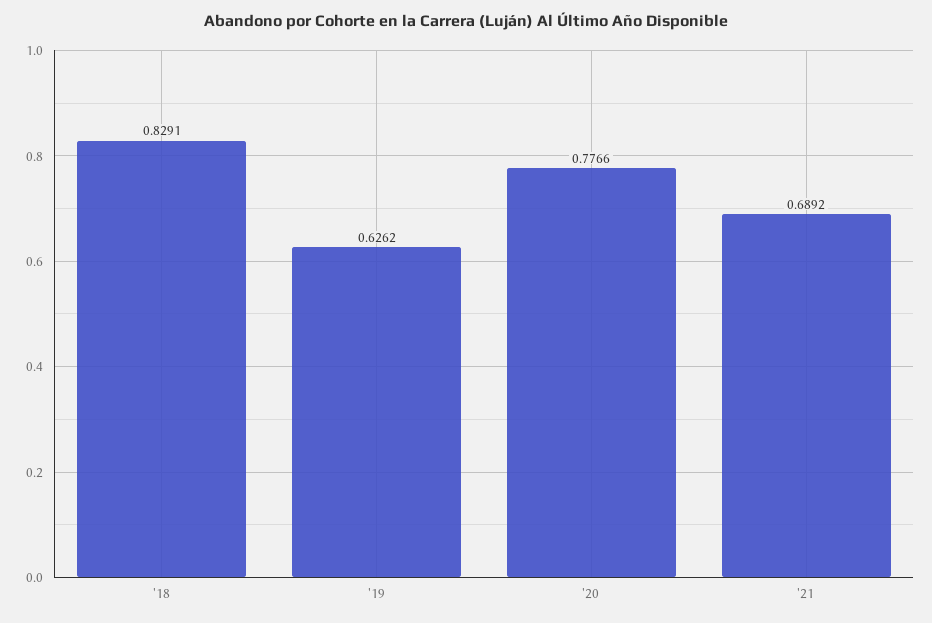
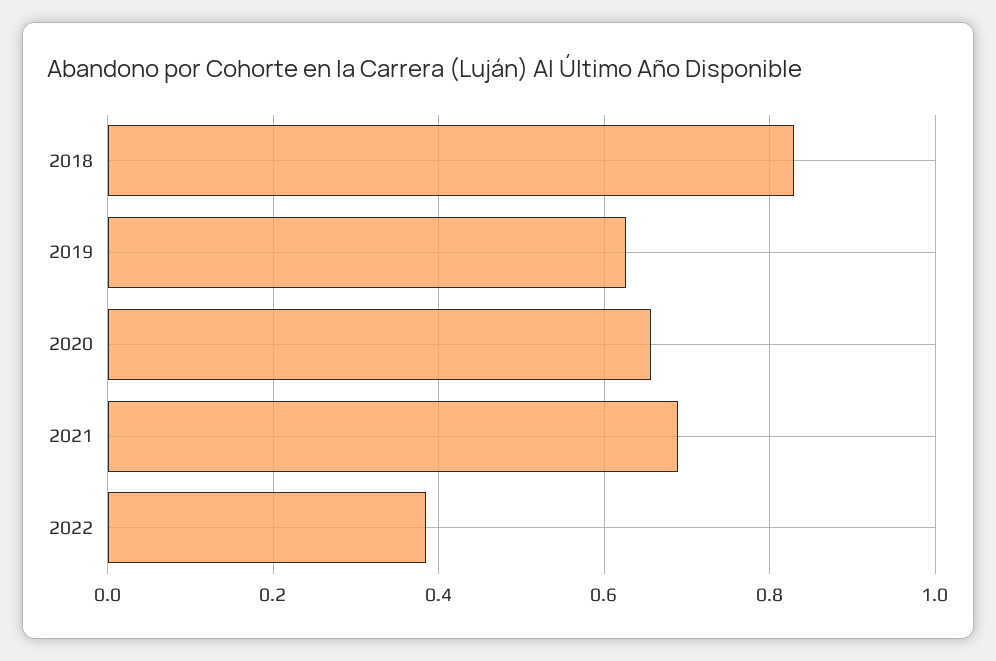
'20: 0.7766 -> 0.66
2022: none -> 0.38

